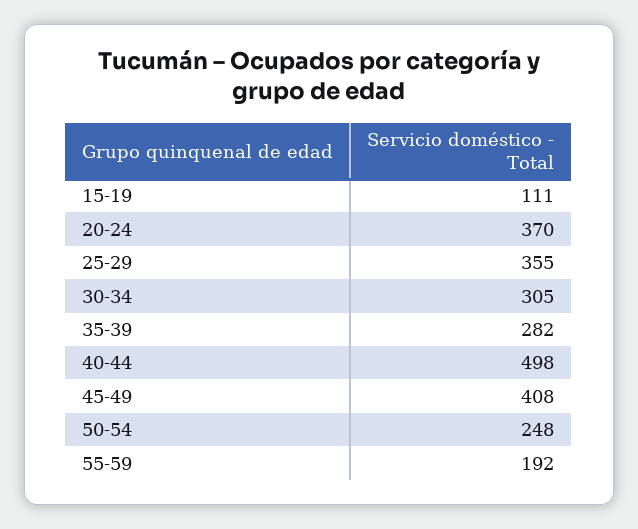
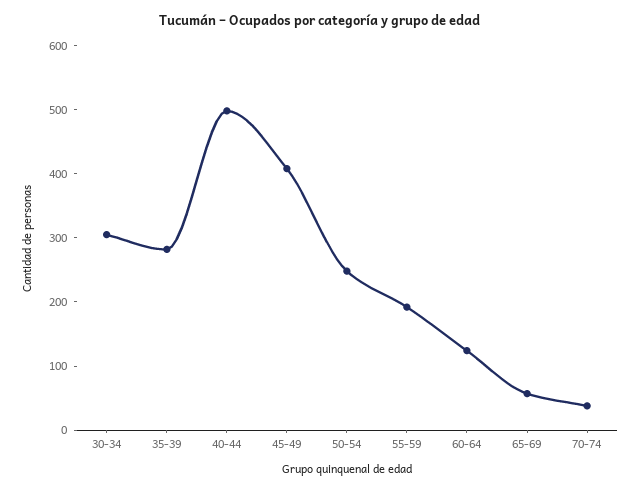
15-19: 111 -> none
20-24: 370 -> none
25-29: 355 -> none
60-64: none -> 120
65-69: none -> 60
70-74: none -> 40

